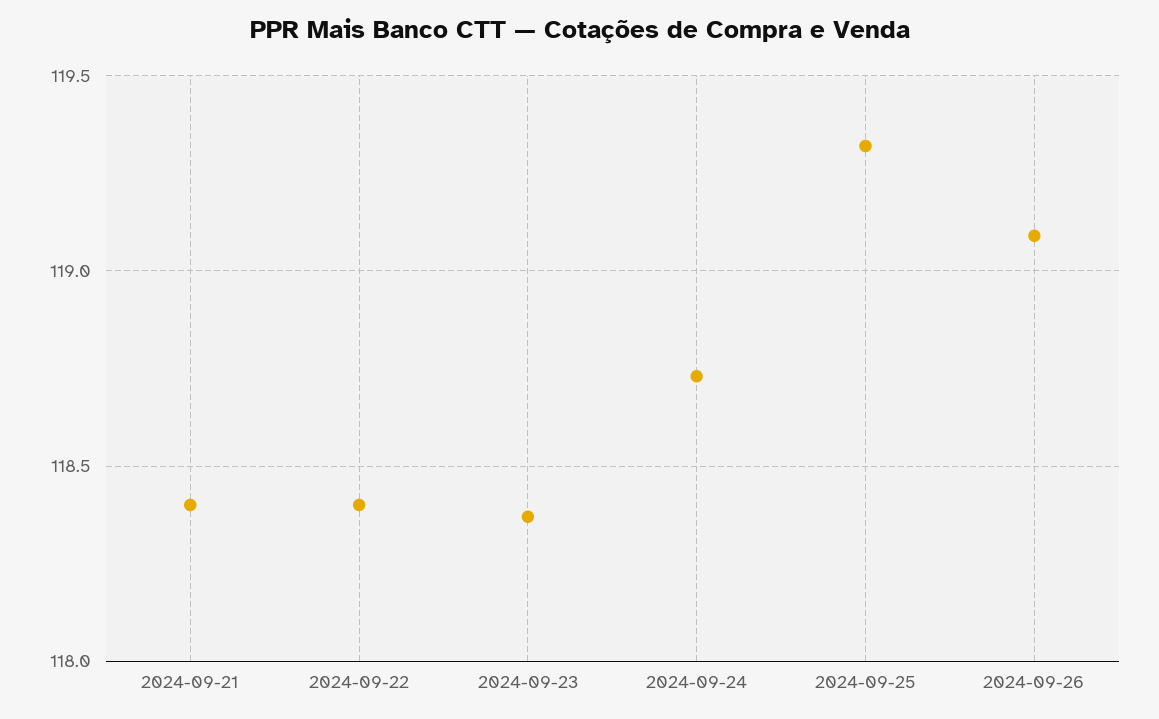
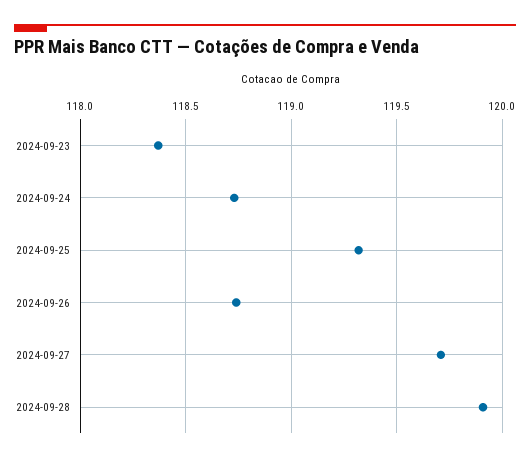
2024-09-21: 118.4 -> none
2024-09-22: 118.4 -> none
2024-09-26: 119.1 -> 118.75
2024-09-27: none -> 119.7
2024-09-28: none -> 119.9

